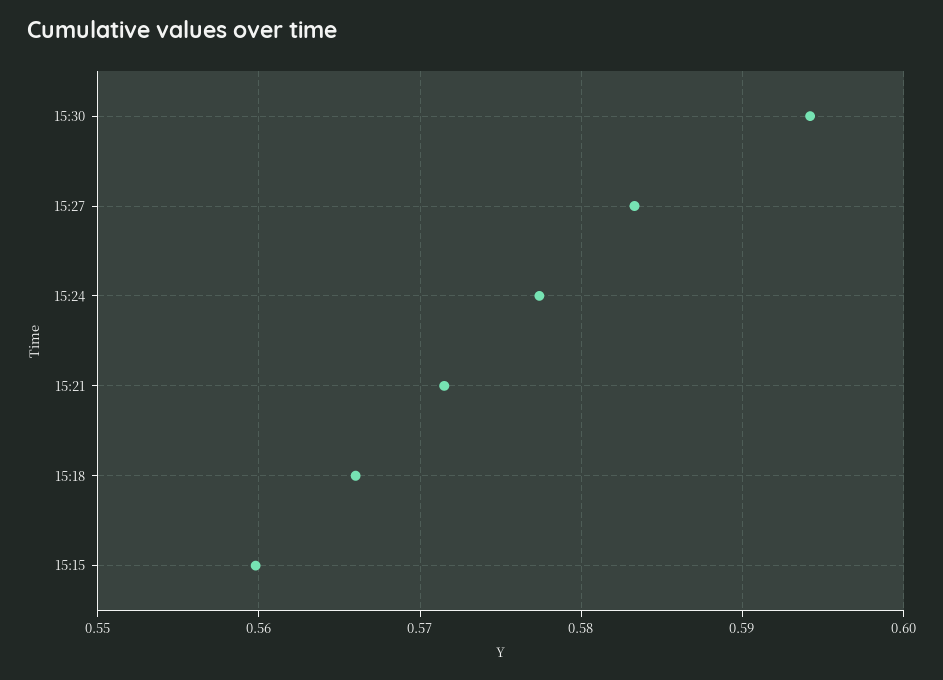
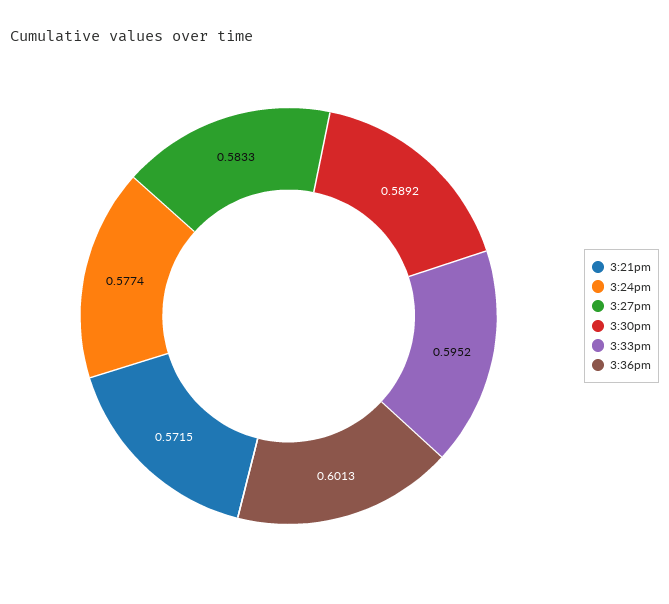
15:30: 0.594 -> 0.5892
15:18: 0.566 -> none
15:15: 0.56 -> none
3:33pm: none -> 0.5952
3:36pm: none -> 0.6013

